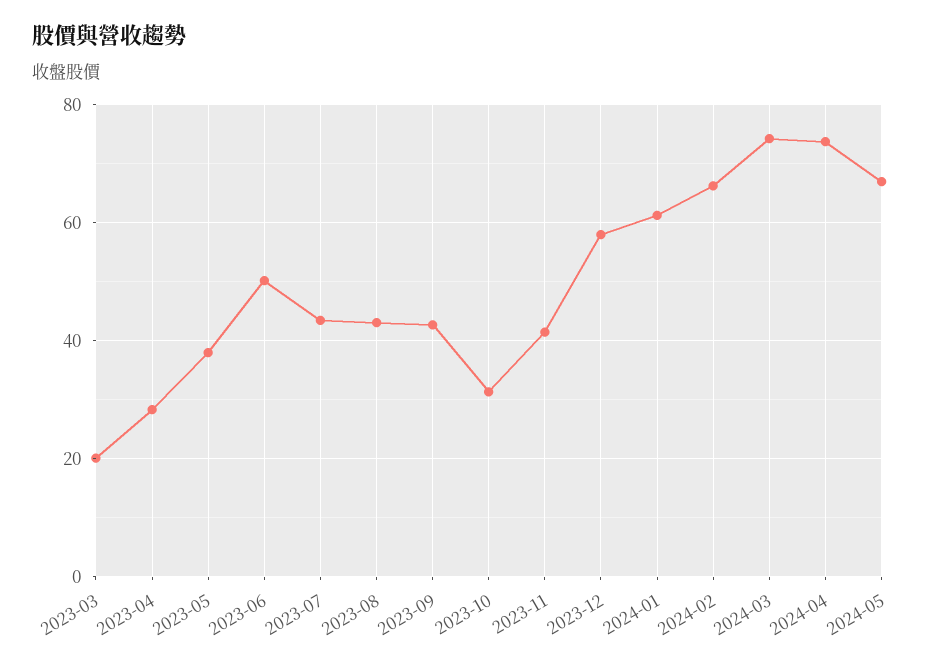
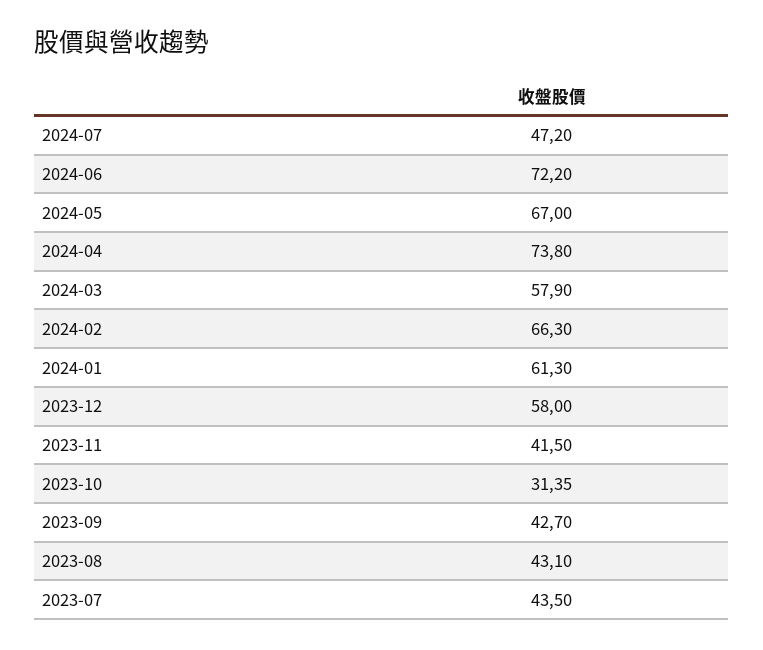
2023-03: 20 -> none
2023-04: 28 -> none
2023-05: 38 -> none
2023-06: 50 -> none
2024-03: 74 -> 57.9
2024-07: none -> 47.2
2024-06: none -> 72.2

